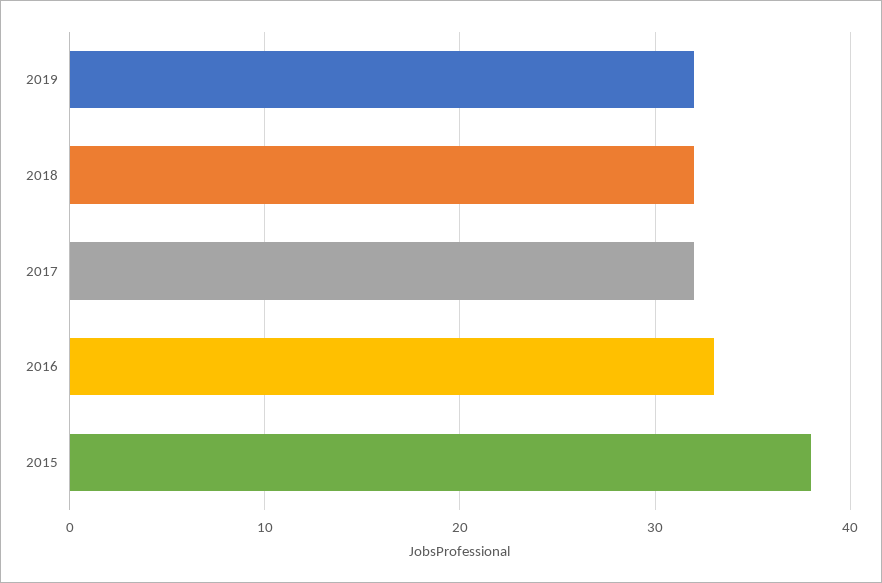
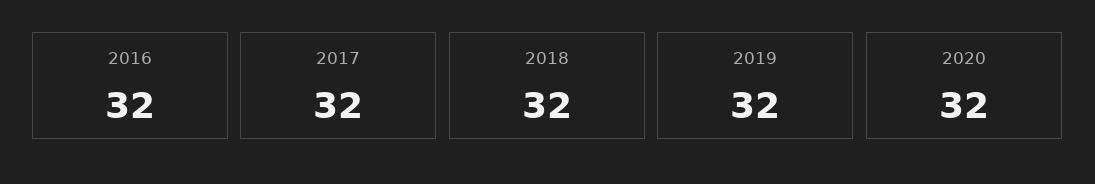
2016: 33 -> 32
2015: 38 -> none
2020: none -> 32

